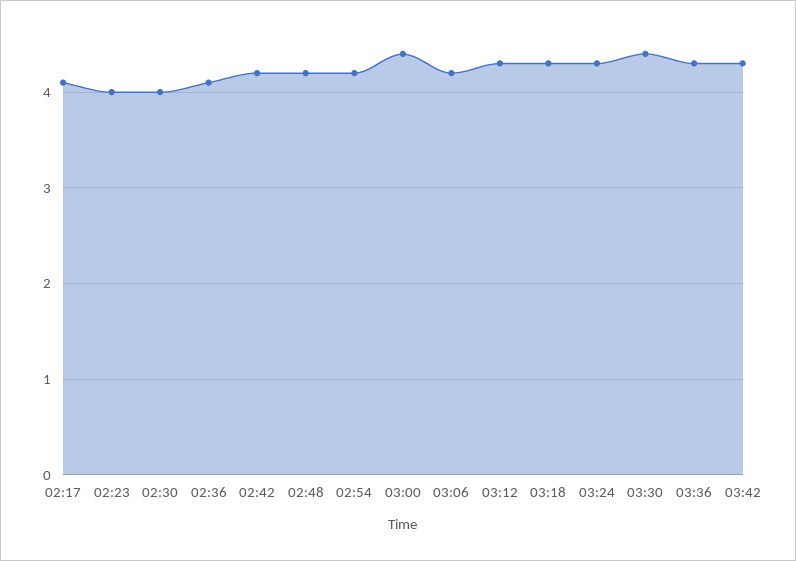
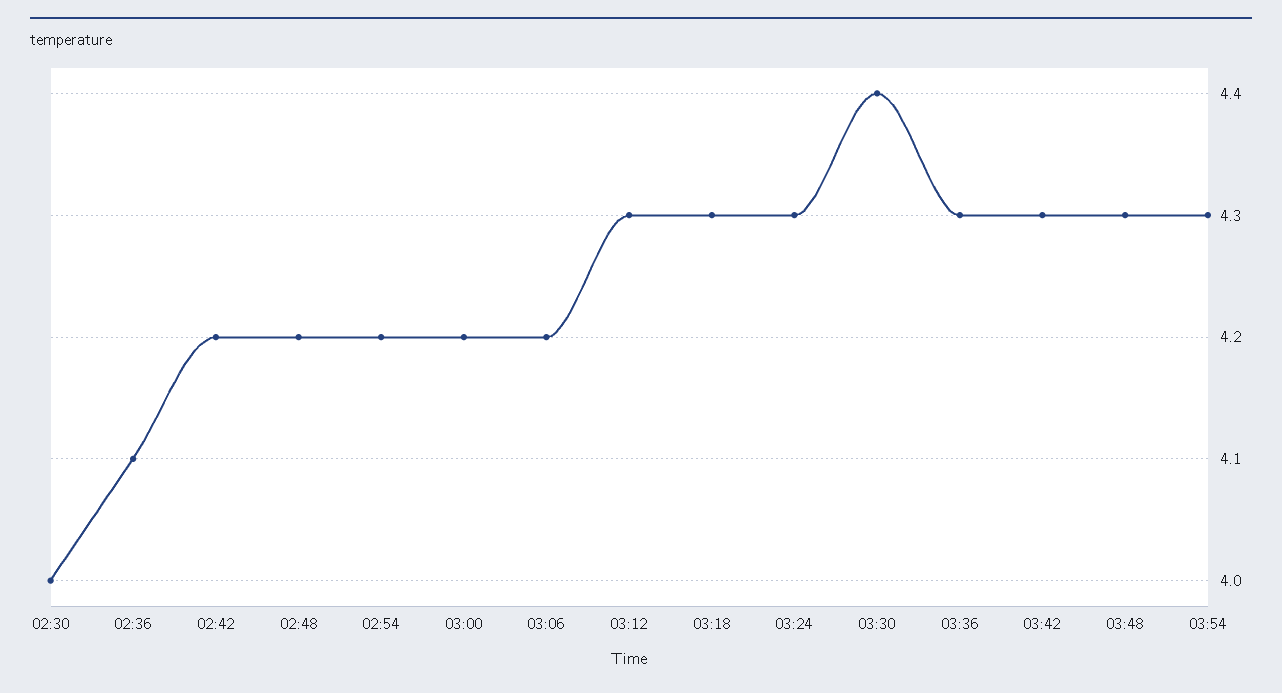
02:17: 4.1 -> none
02:23: 4 -> none
03:00: 4.4 -> 4.2
03:48: none -> 4.3
03:54: none -> 4.3

